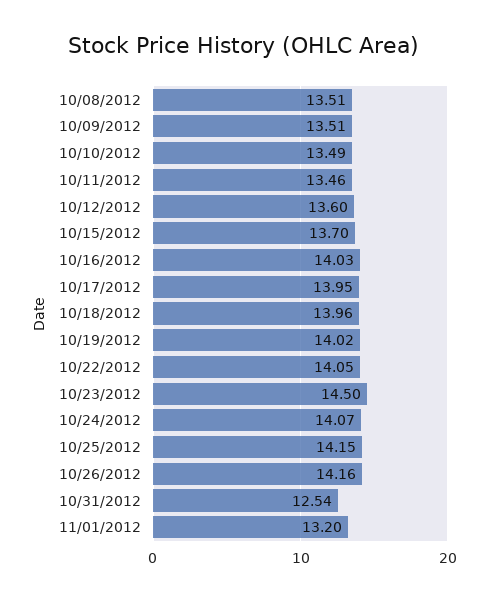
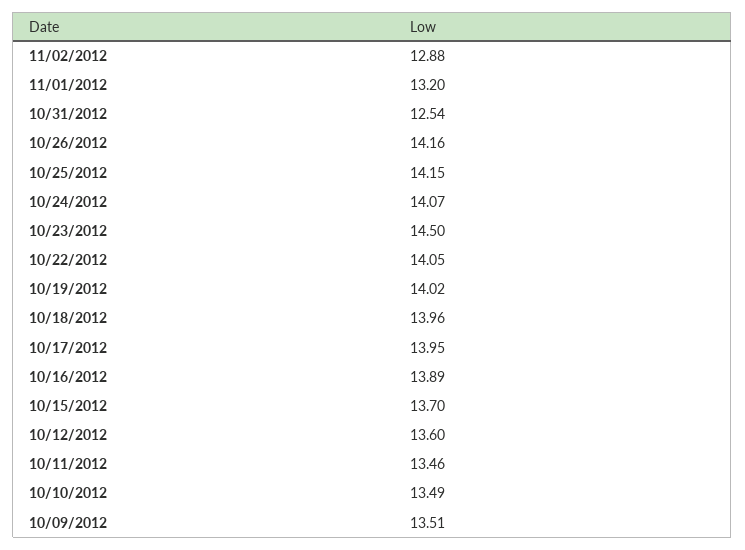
10/08/2012: 13.51 -> none
10/16/2012: 14.03 -> 13.89
11/02/2012: none -> 12.88

